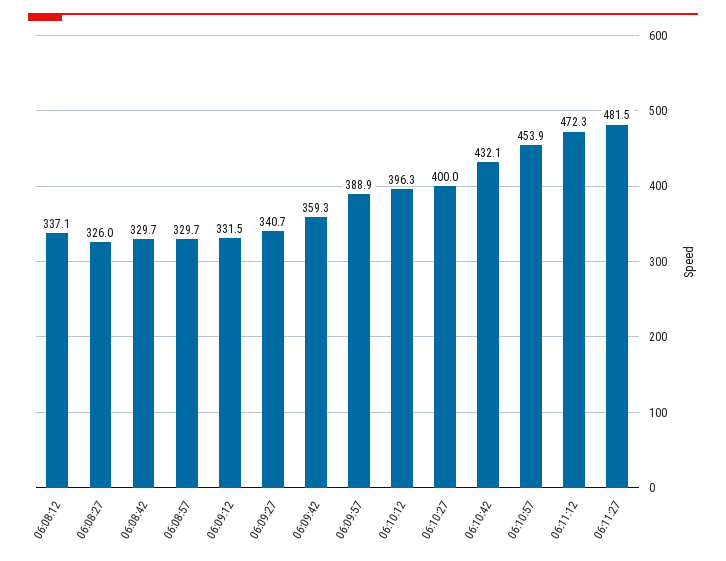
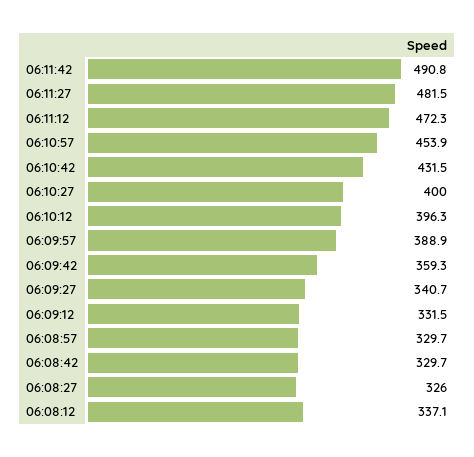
06:10:42: 432.1 -> 431.5
06:11:42: none -> 490.8

